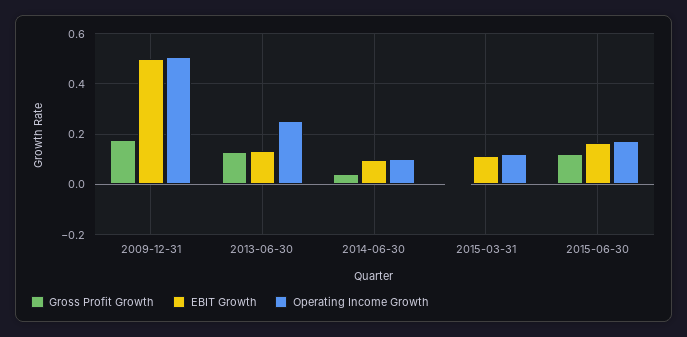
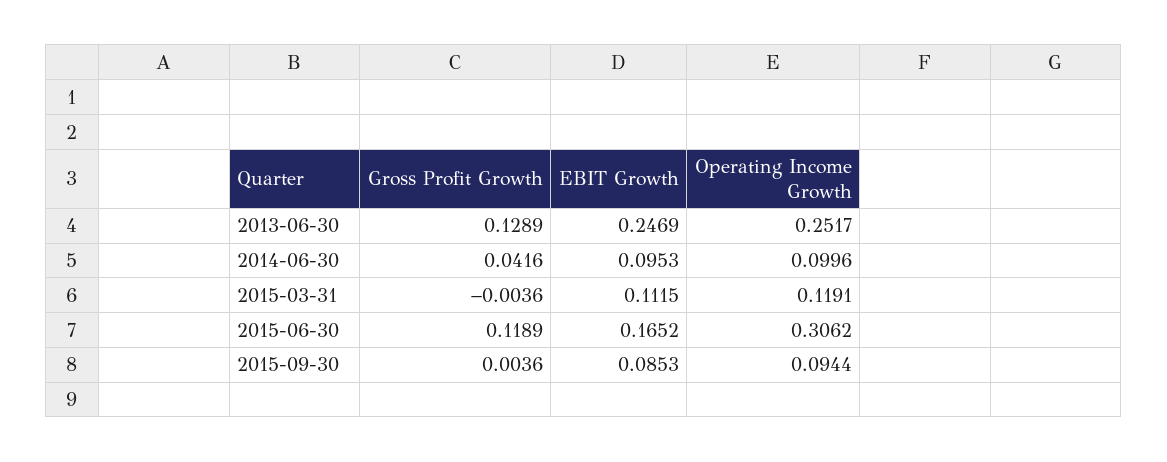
Gross Profit Growth, 2009-12-31: 0.175 -> none
EBIT Growth, 2009-12-31: 0.5 -> none
Operating Income Growth, 2009-12-31: 0.5 -> none
EBIT Growth, 2013-06-30: 0.125 -> 0.2469
Operating Income Growth, 2015-06-30: 0.175 -> 0.3062
Gross Profit Growth, 2015-09-30: none -> 0.0036
EBIT Growth, 2015-09-30: none -> 0.0853
Operating Income Growth, 2015-09-30: none -> 0.0944

